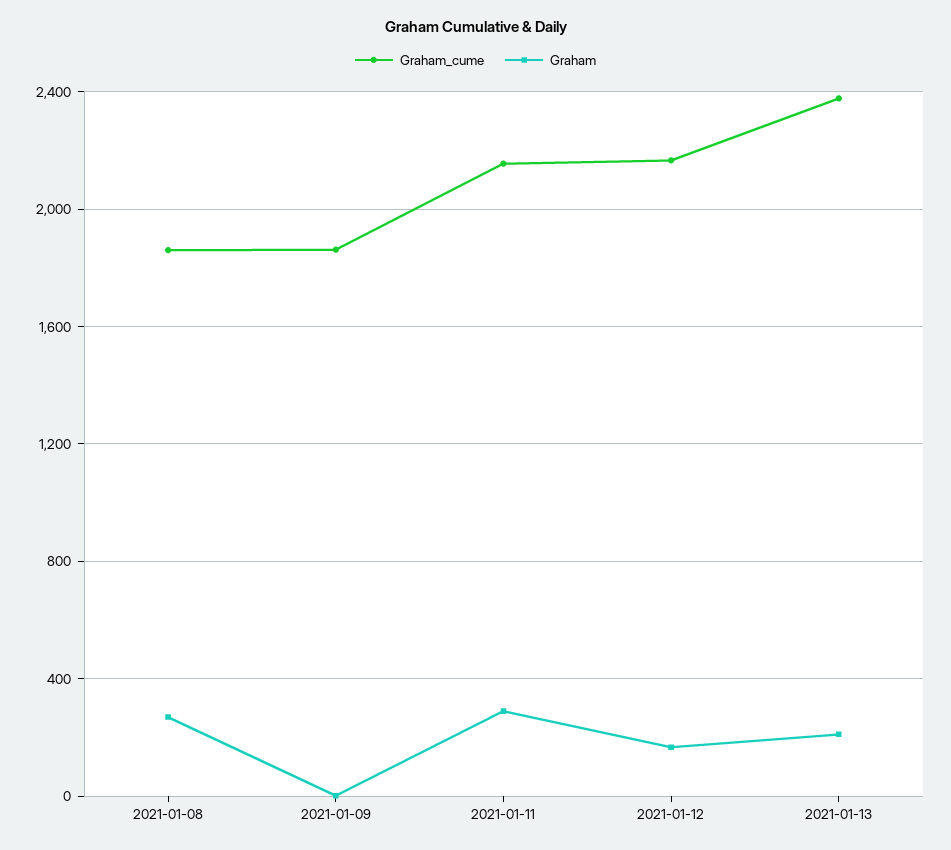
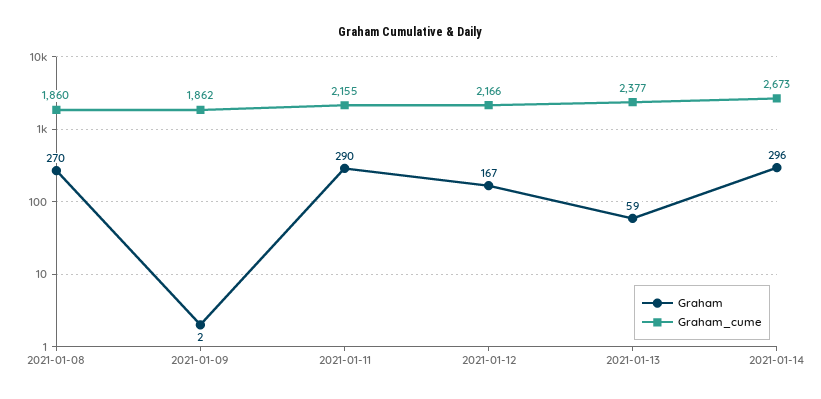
Graham, 2021-01-13: 200 -> 59
Graham, 2021-01-14: none -> 296
Graham_cume, 2021-01-14: none -> 2673

